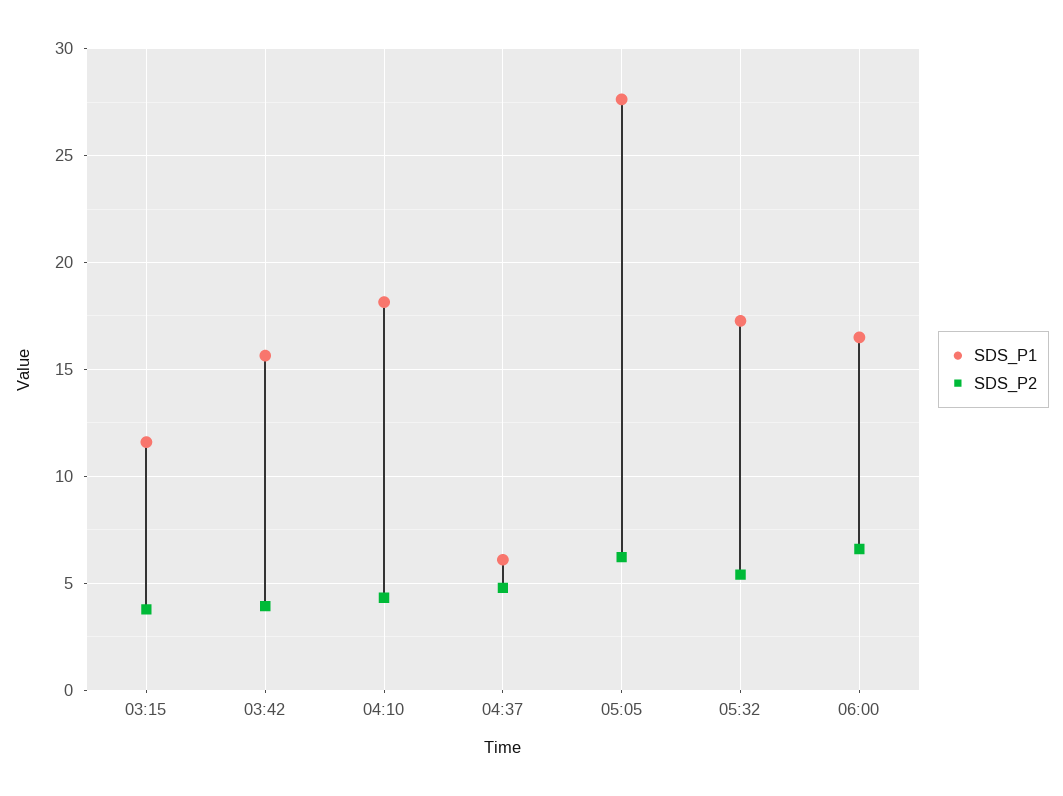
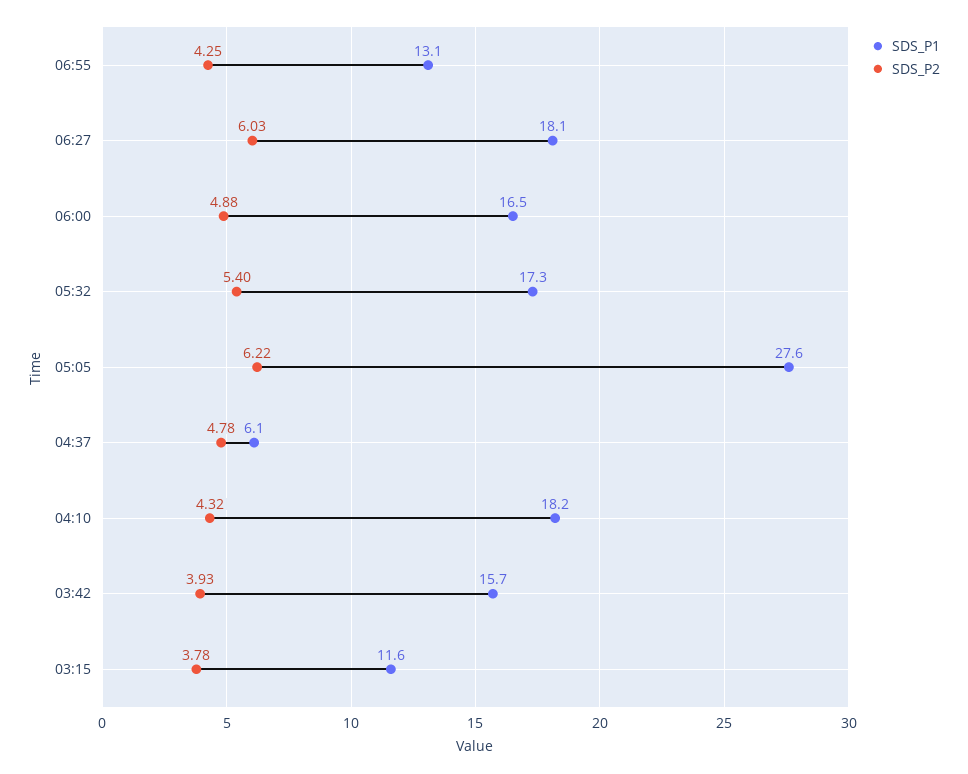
SDS_P2, 06:00: 6.5 -> 4.88
SDS_P1, 06:55: none -> 13.1
SDS_P2, 06:55: none -> 4.25
SDS_P1, 06:27: none -> 18.1
SDS_P2, 06:27: none -> 6.03

